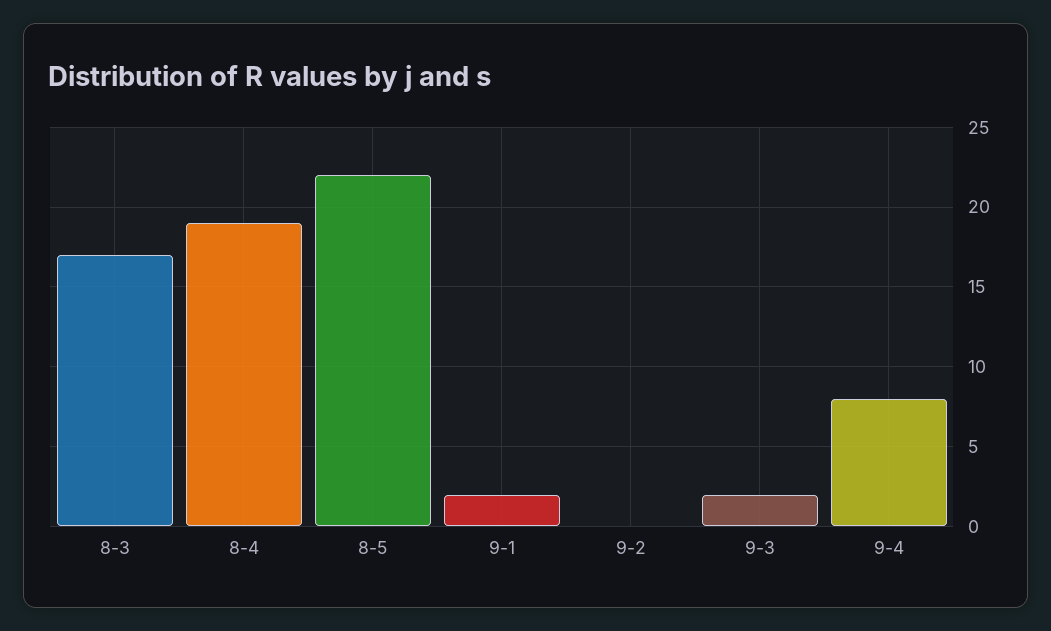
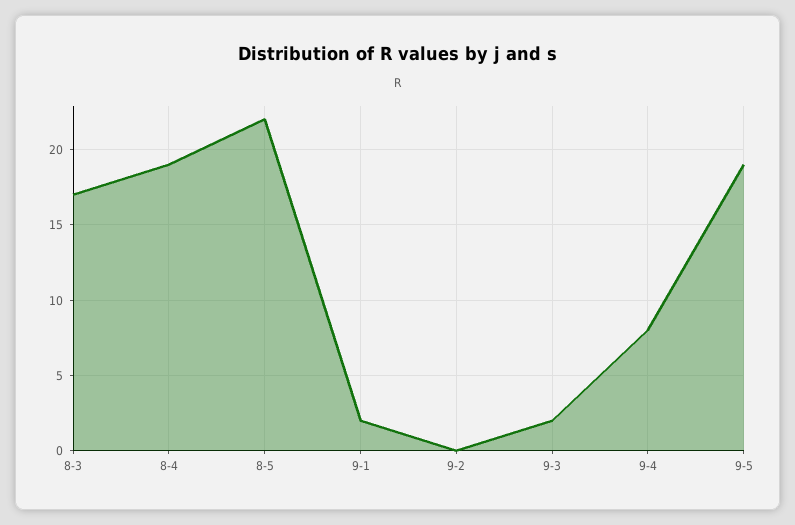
9-5: none -> 19

